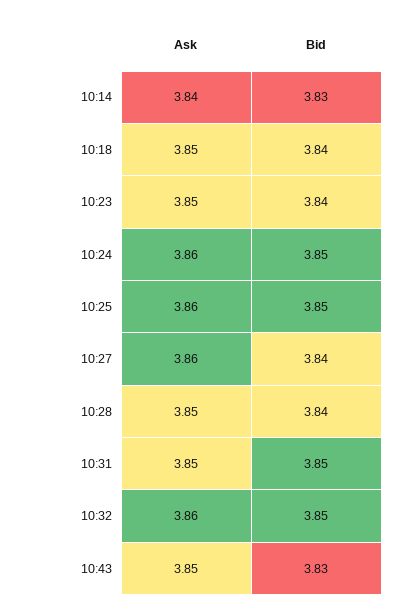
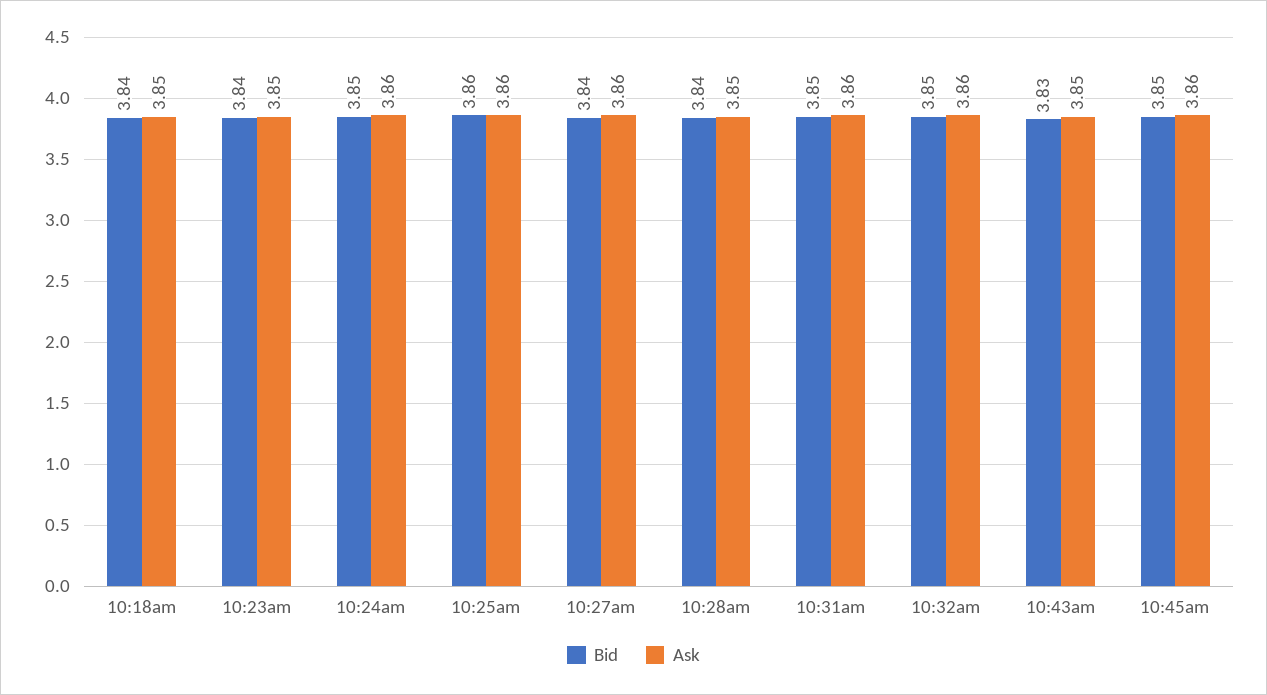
Ask, 10:14: 3.84 -> none
Bid, 10:14: 3.83 -> none
Bid, 10:25: 3.85 -> 3.86
Ask, 10:31: 3.85 -> 3.86
Bid, 10:45am: none -> 3.85
Ask, 10:45am: none -> 3.86

